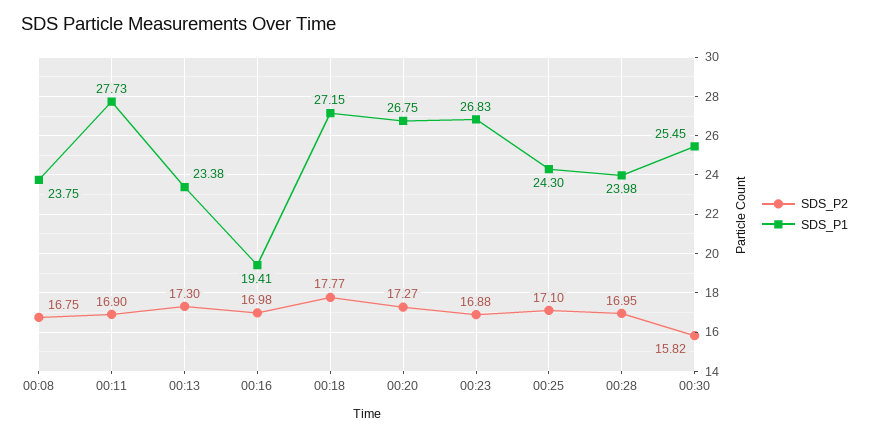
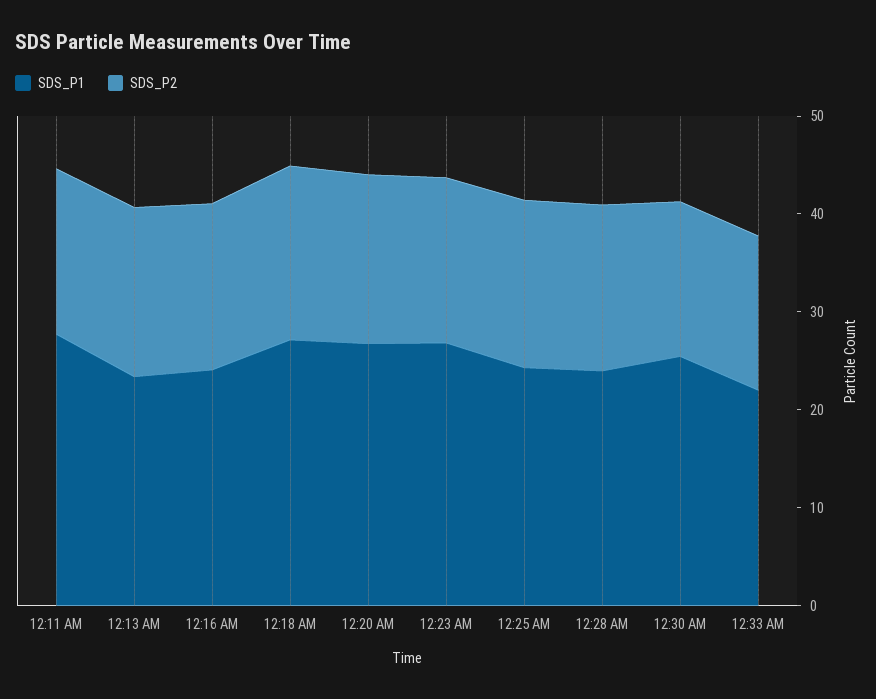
SDS_P2, 00:08: 16.75 -> none
SDS_P1, 00:08: 23.75 -> none
SDS_P1, 00:16: 19.41 -> 24
SDS_P1, 12:33 AM: none -> 22
SDS_P2, 12:33 AM: none -> 16

